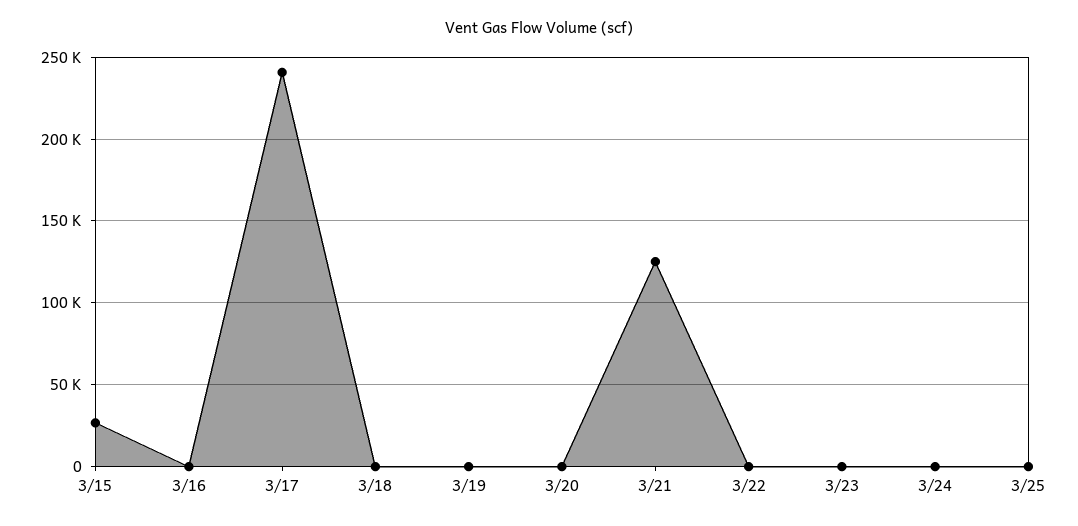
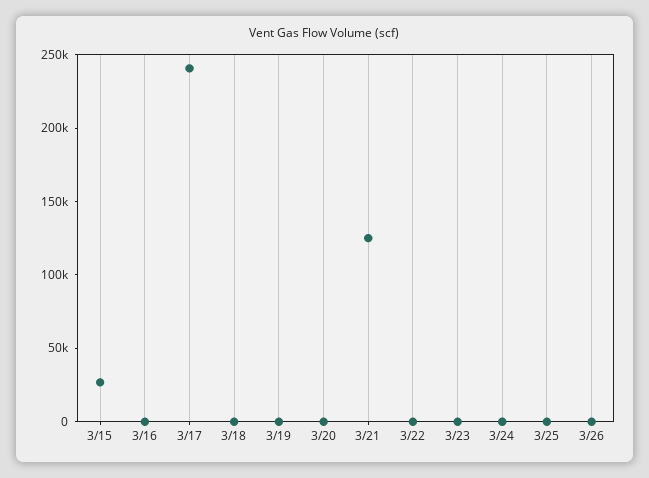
3/26: none -> 0

